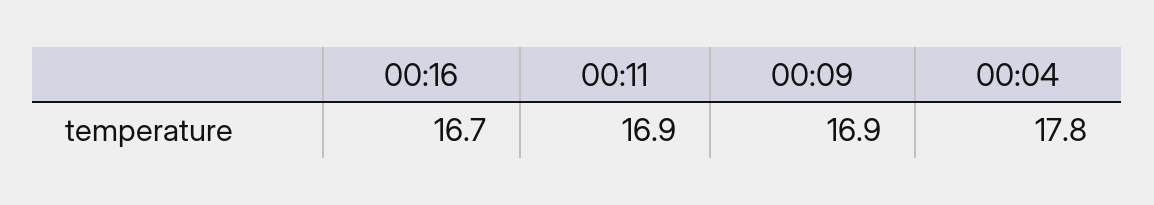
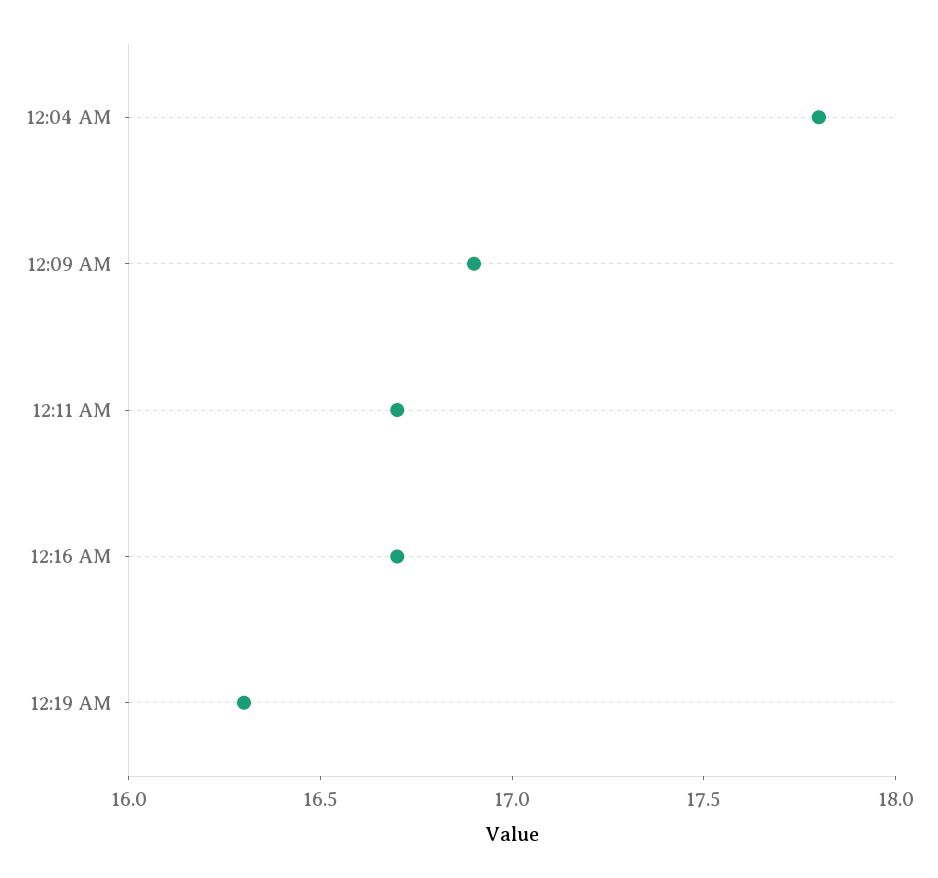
00:11: 16.9 -> 16.7
12:19 AM: none -> 16.3

